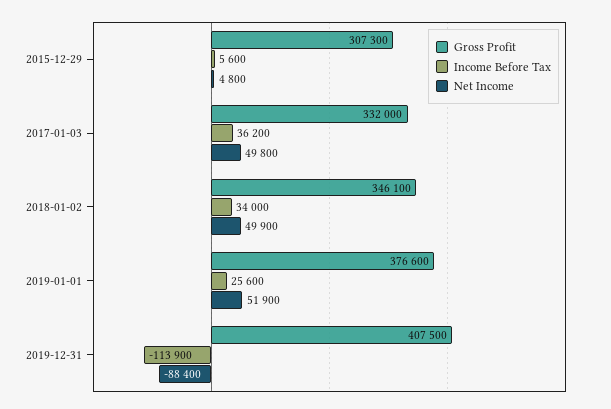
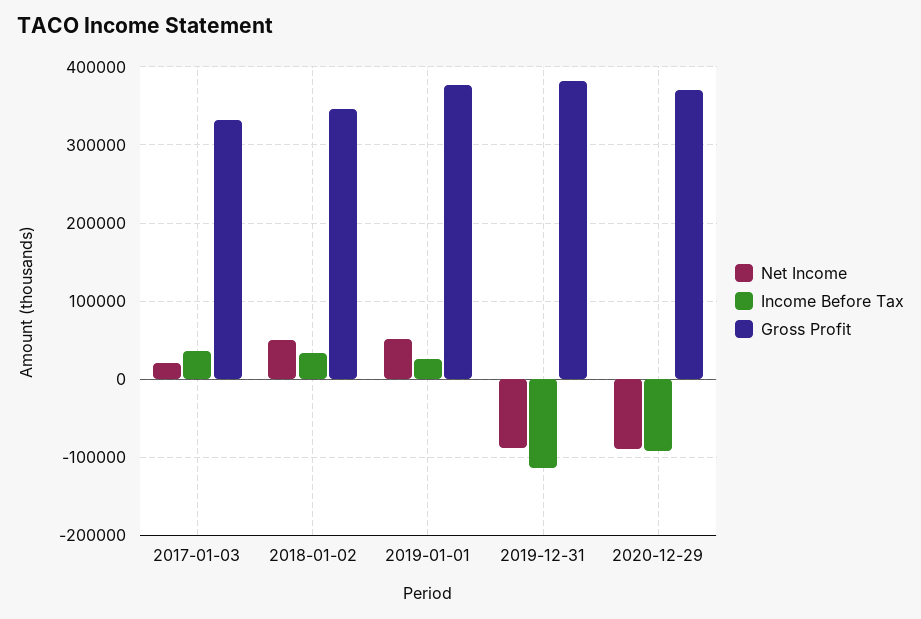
Gross Profit, 2015-12-29: 307300 -> none
Income Before Tax, 2015-12-29: 5600 -> none
Net Income, 2015-12-29: 4800 -> none
Net Income, 2017-01-03: 49800 -> 20000
Gross Profit, 2019-12-31: 407500 -> 380000
Net Income, 2020-12-29: none -> -90000
Income Before Tax, 2020-12-29: none -> -90000
Gross Profit, 2020-12-29: none -> 370000

